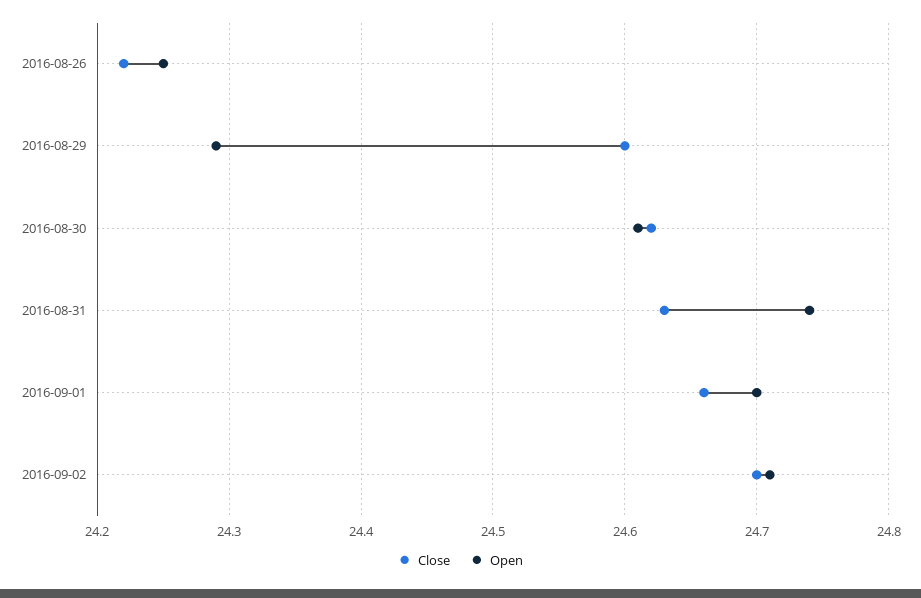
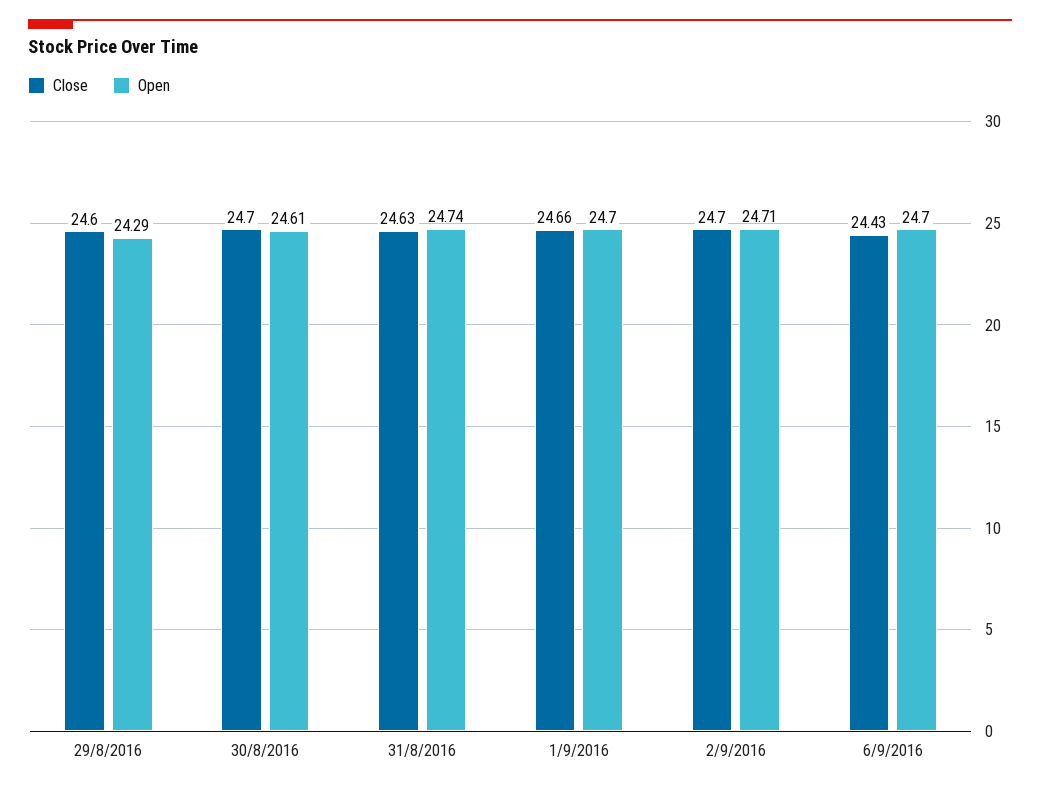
Close, 2016-08-26: 24.22 -> none
Open, 2016-08-26: 24.25 -> none
Close, 2016-08-30: 24.62 -> 24.7
Close, 6/9/2016: none -> 24.43
Open, 6/9/2016: none -> 24.7

